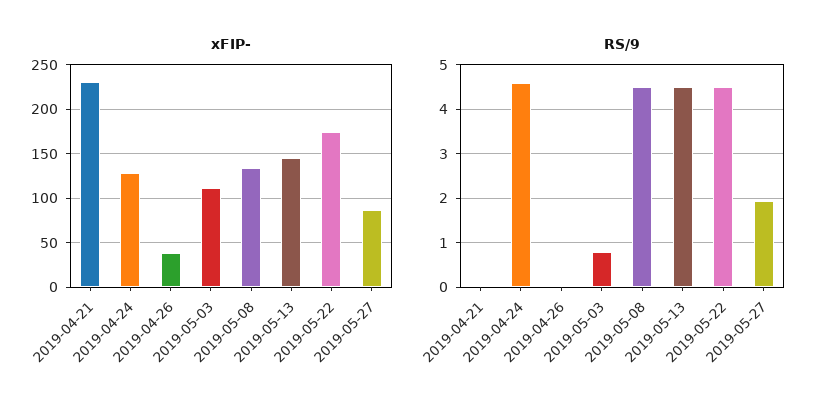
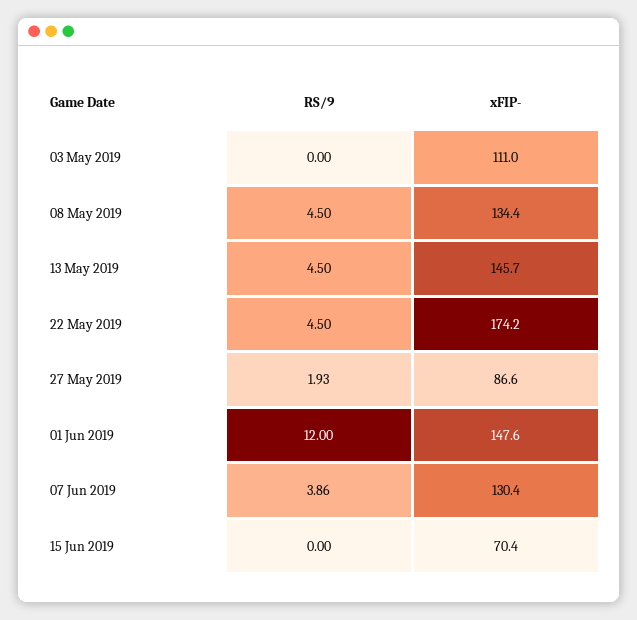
xFIP-, 2019-04-21: 230 -> none
xFIP-, 2019-04-24: 130 -> none
xFIP-, 2019-04-26: 40 -> none
RS/9, 2019-04-21: 0 -> none
RS/9, 2019-04-24: 4.6 -> none
RS/9, 2019-04-26: 0 -> none
RS/9, 2019-05-03: 0.8 -> 0
RS/9, 01 Jun 2019: none -> 12
xFIP-, 01 Jun 2019: none -> 147.6
RS/9, 07 Jun 2019: none -> 3.86
xFIP-, 07 Jun 2019: none -> 130.4
RS/9, 15 Jun 2019: none -> 0
xFIP-, 15 Jun 2019: none -> 70.4

